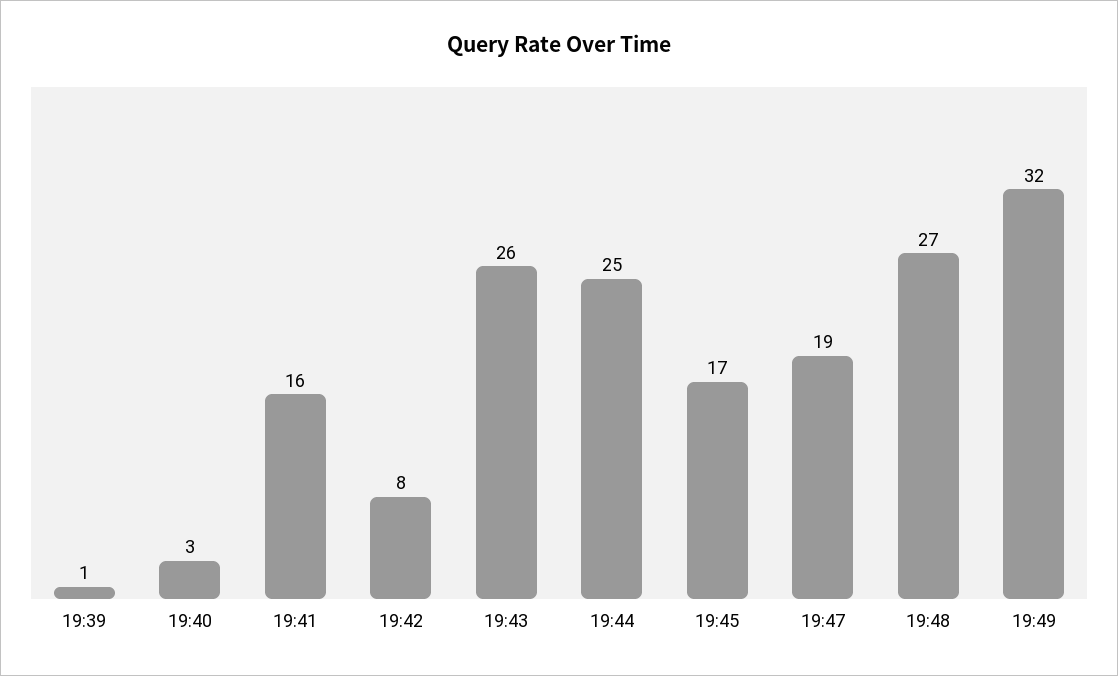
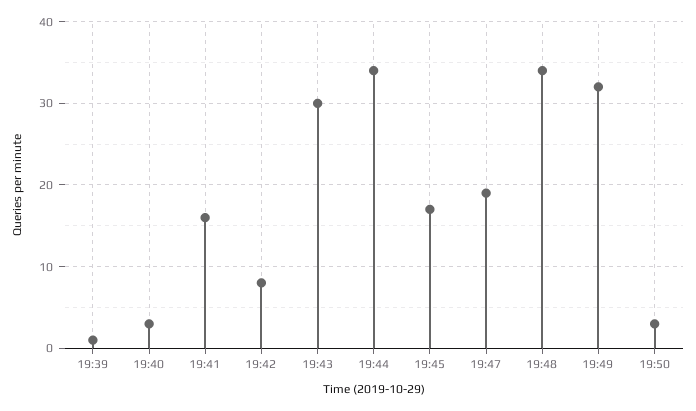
19:43: 26 -> 30
19:44: 25 -> 34
19:48: 27 -> 34
19:50: none -> 3

